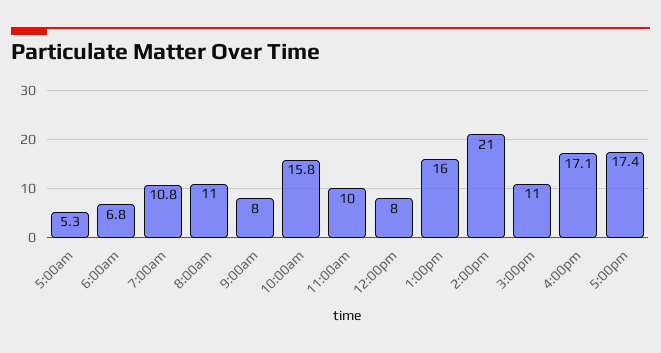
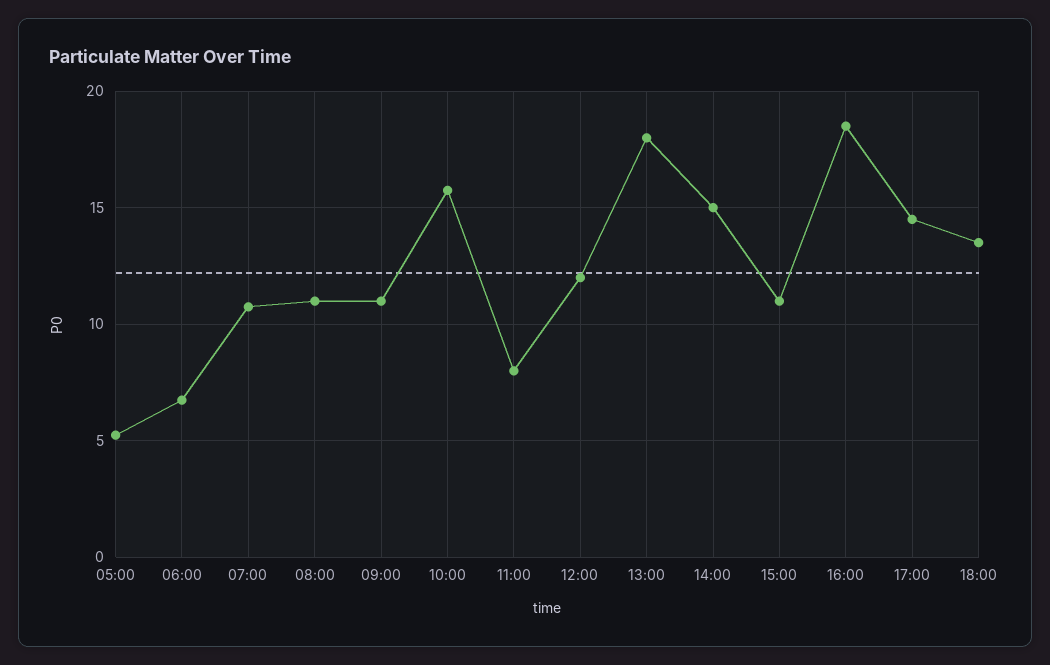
9:00am: 8 -> 11
11:00am: 10 -> 8
12:00pm: 8 -> 12
1:00pm: 16 -> 18
2:00pm: 21 -> 15
4:00pm: 17.1 -> 18.5
5:00pm: 17.4 -> 14.5
18:00: none -> 13.5

